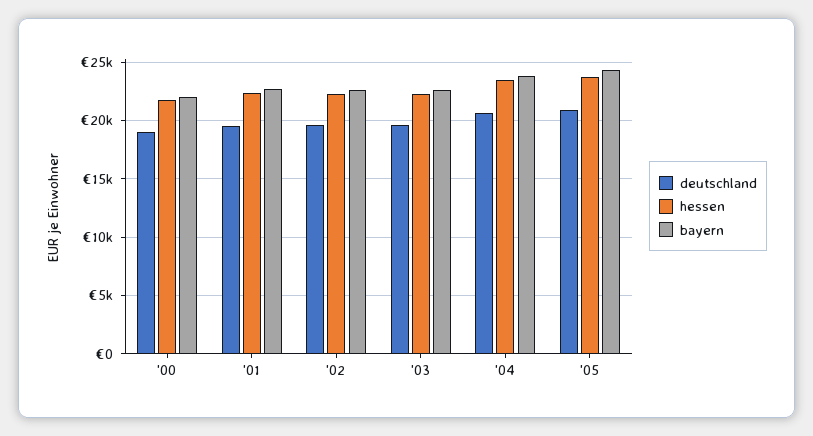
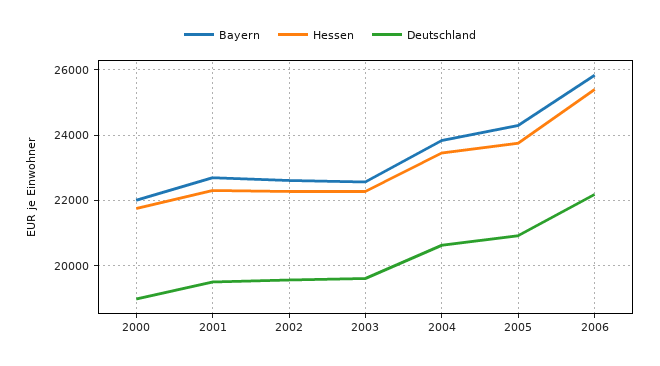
bayern, 2006: none -> 25800
hessen, 2006: none -> 25400
deutschland, 2006: none -> 22200

